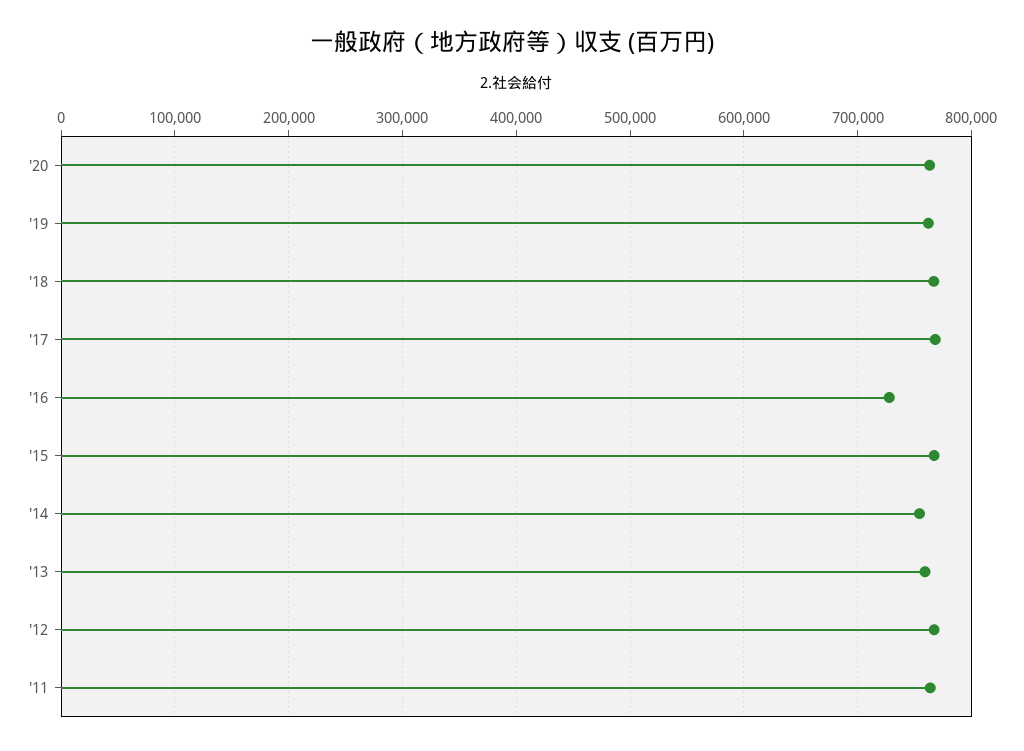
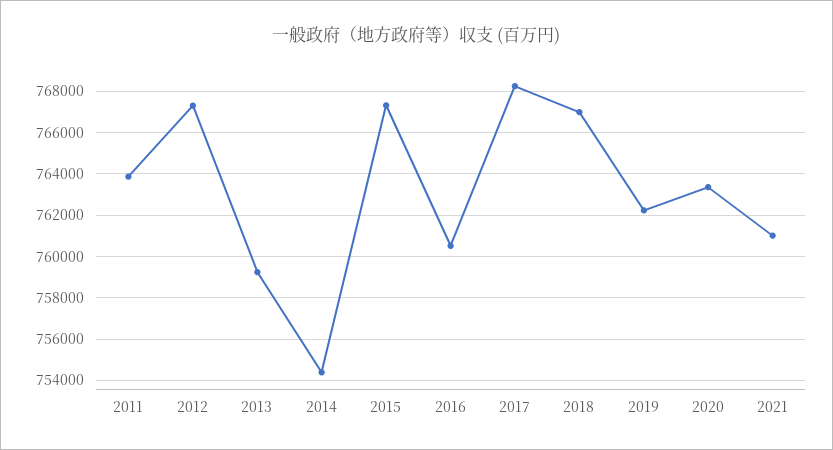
'16: 730000 -> 760500
2021: none -> 761000

